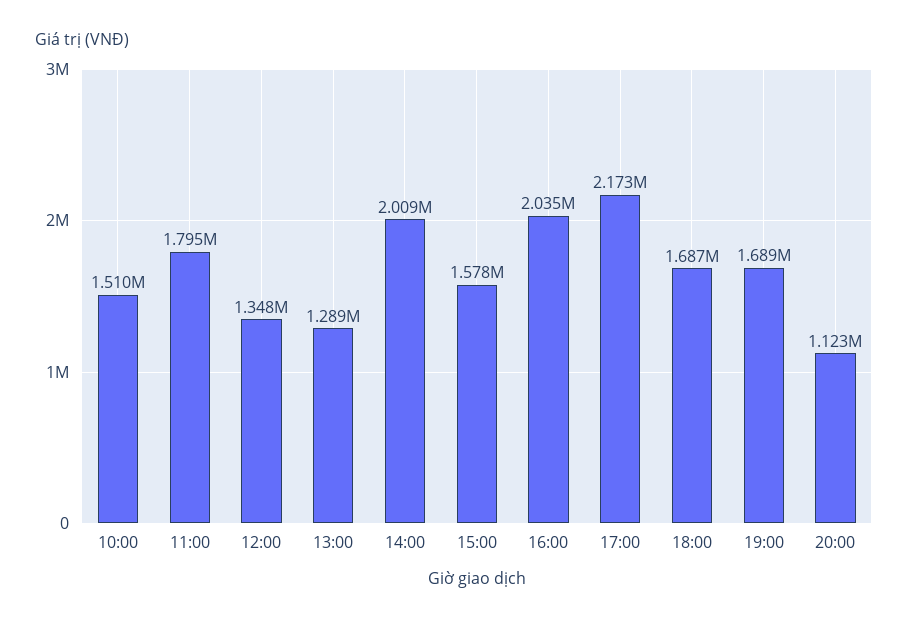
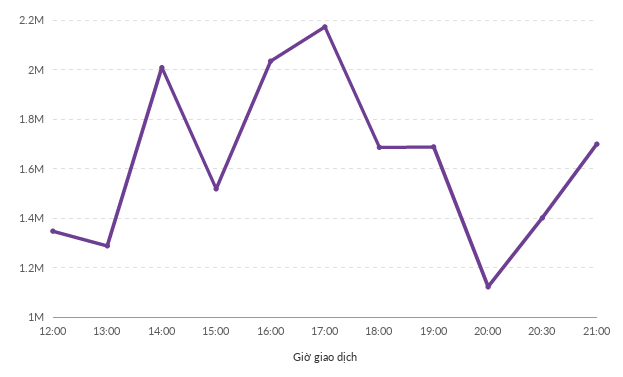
10:00: 1510000 -> none
11:00: 1795000 -> none
15:00: 1578000 -> 1525000
20:30: none -> 1400000
21:00: none -> 1700000

